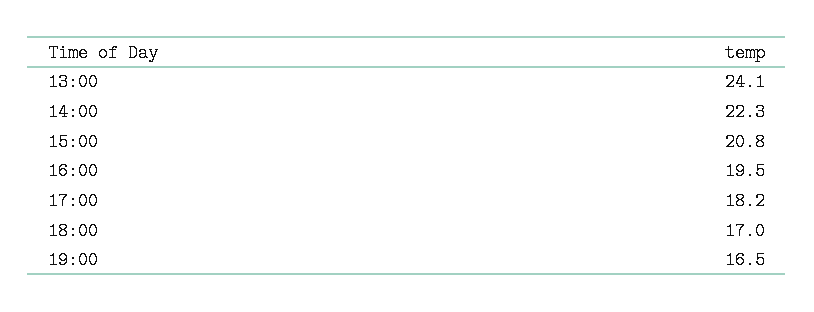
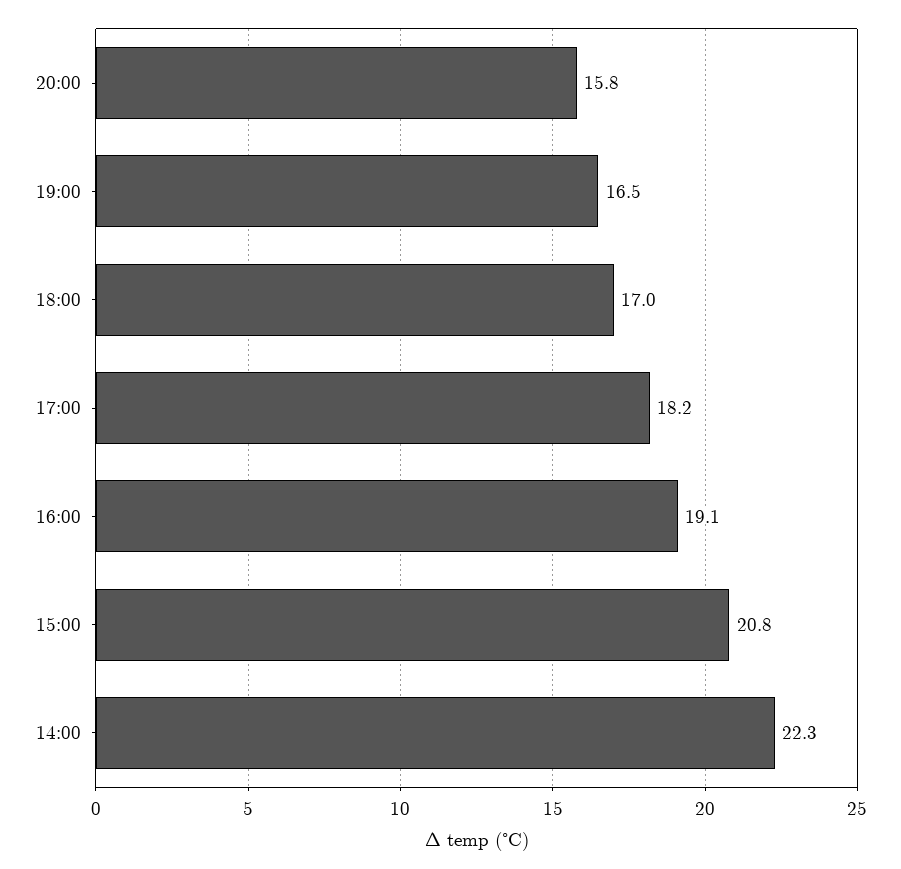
13:00: 24.1 -> none
16:00: 19.5 -> 19.1
20:00: none -> 15.8

